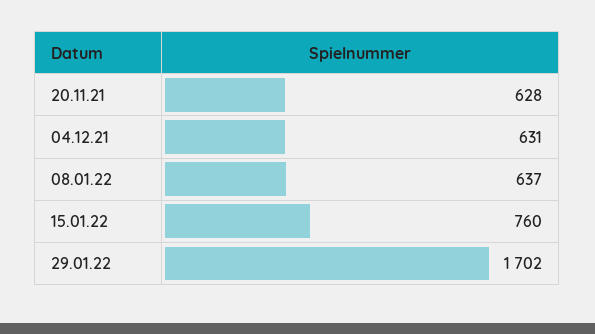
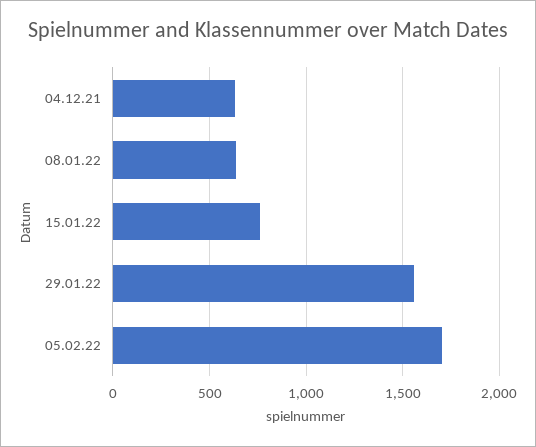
20.11.21: 628 -> none
29.01.22: 1702 -> 1550
05.02.22: none -> 1700

